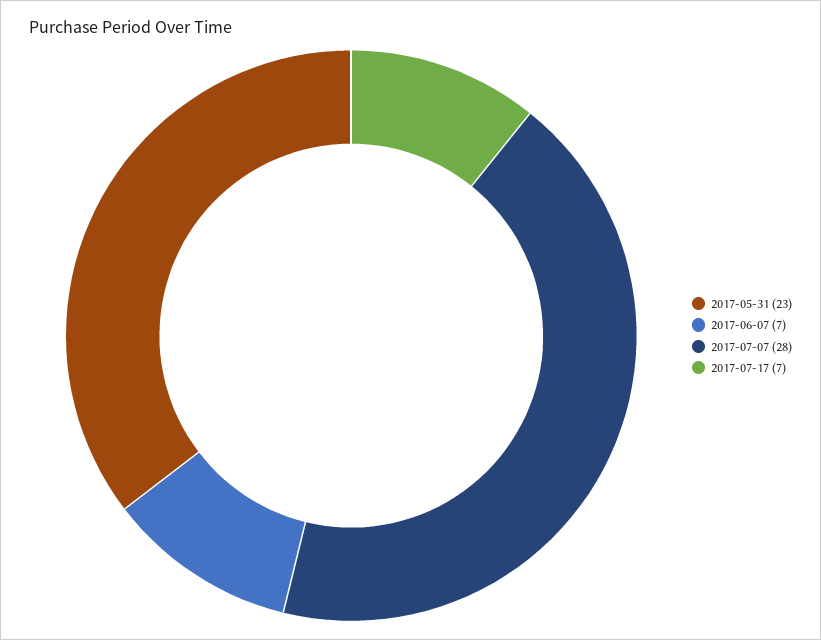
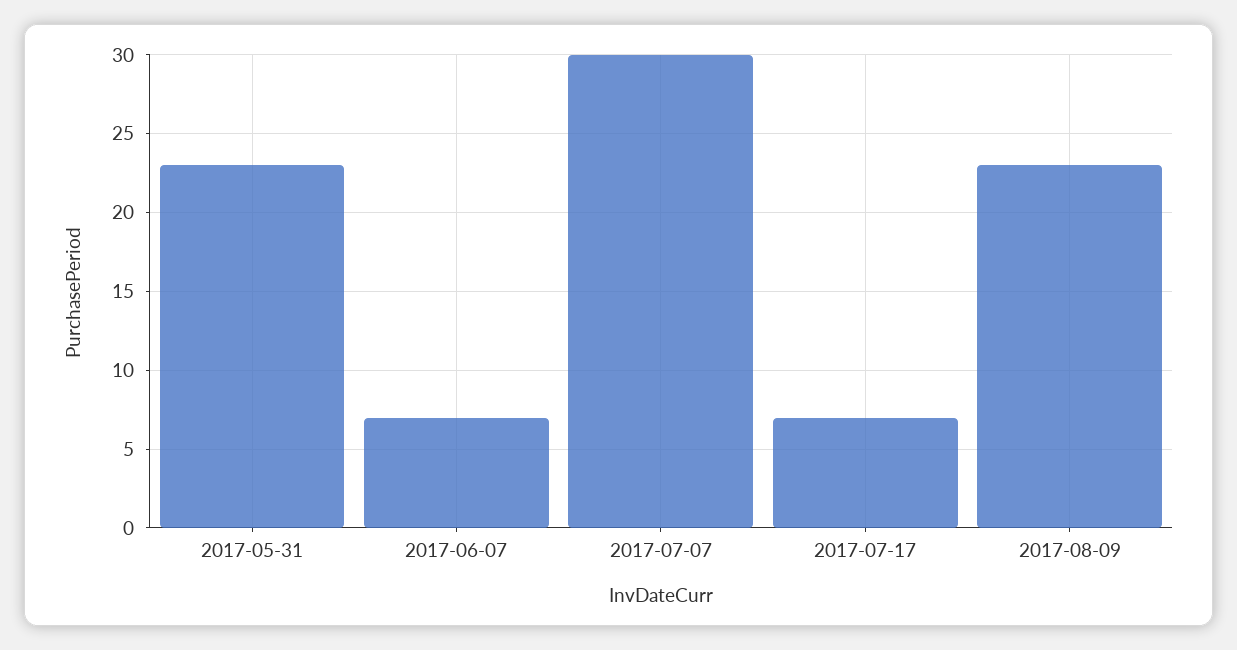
2017-07-07: 28 -> 30
2017-08-09: none -> 23

